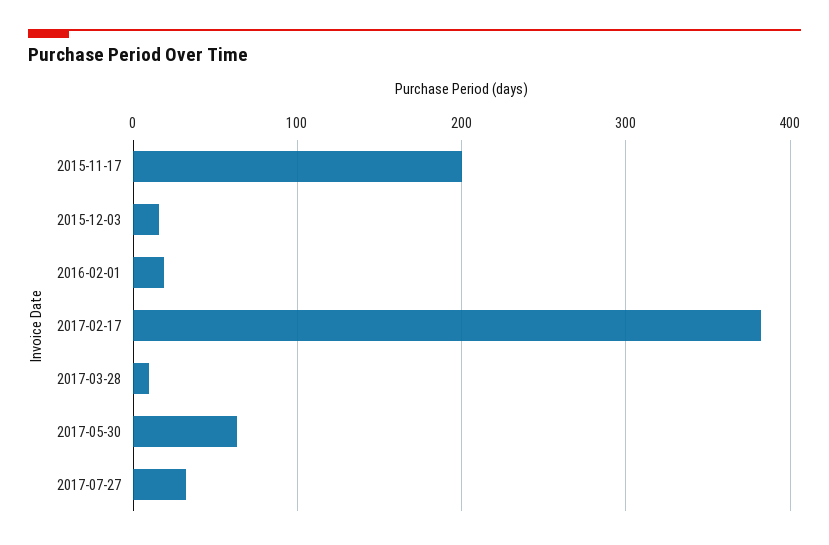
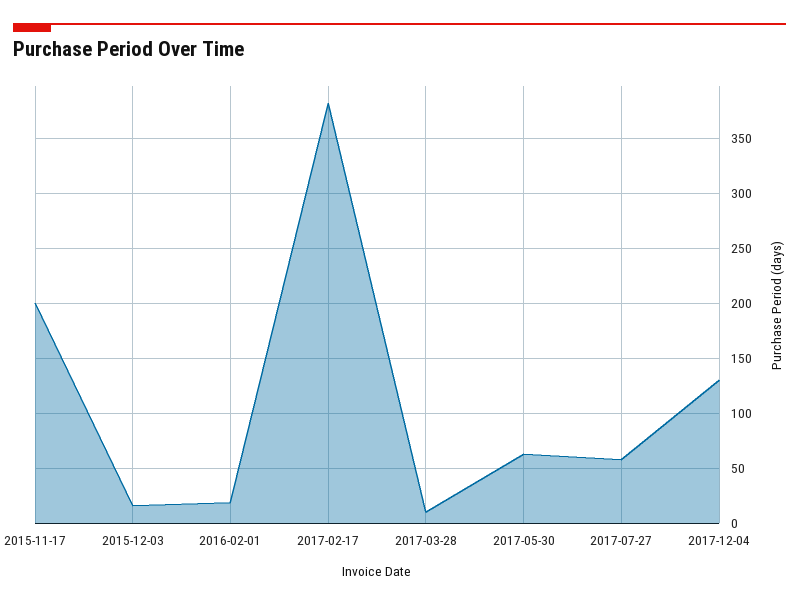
2017-07-27: 30 -> 60
2017-12-04: none -> 130

